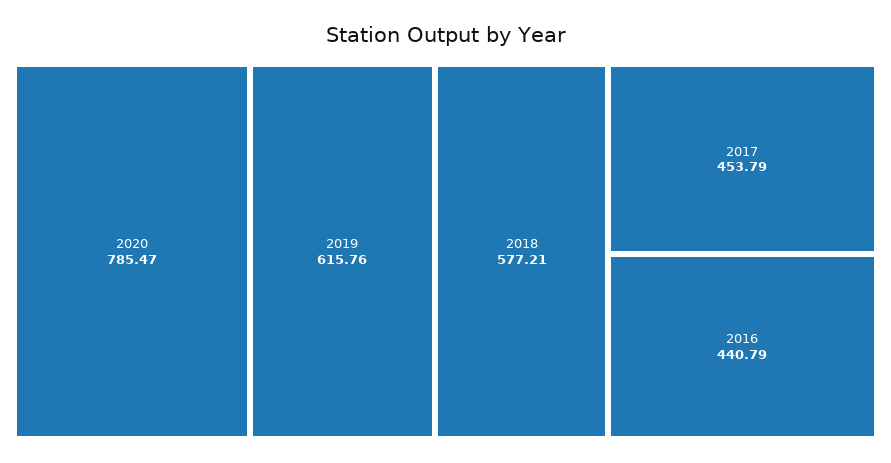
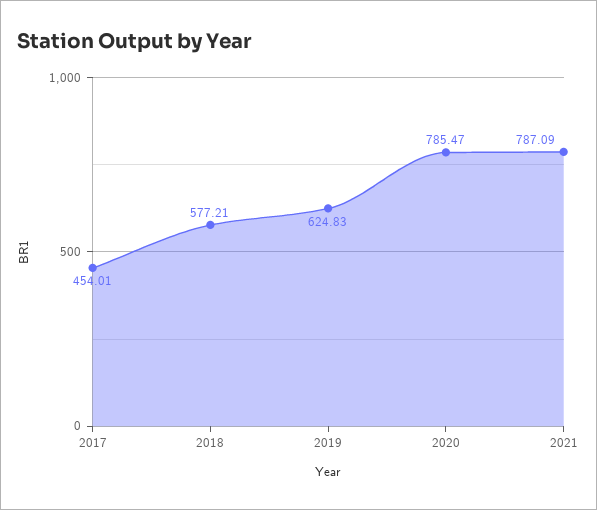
2019: 615.76 -> 624.83
2017: 453.79 -> 454.01
2016: 440.79 -> none
2021: none -> 787.09

